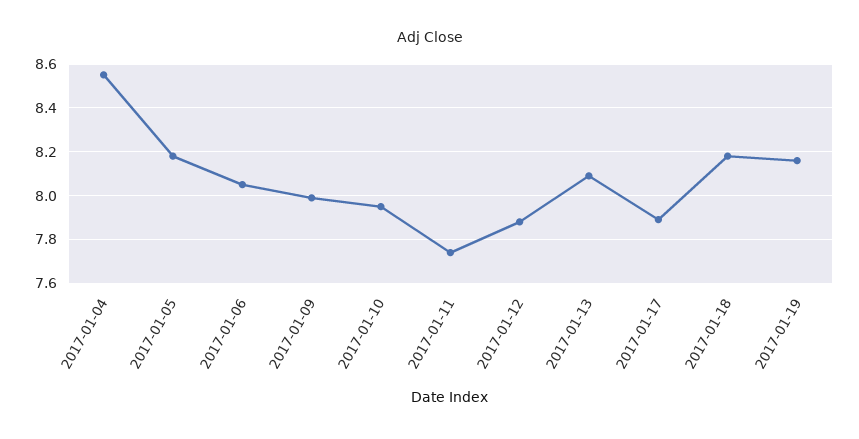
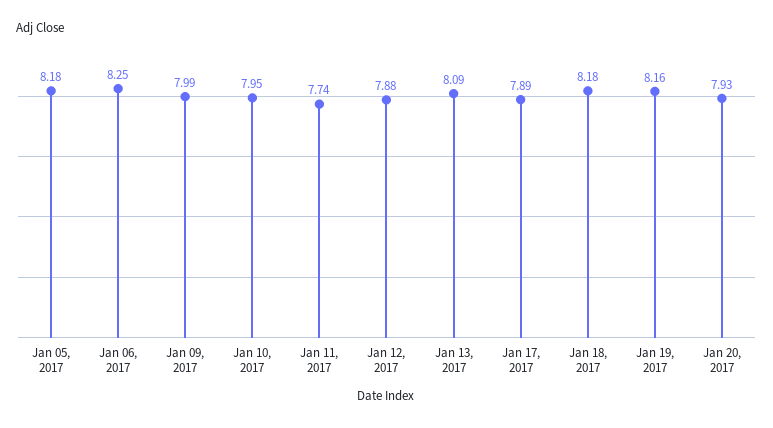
2017-01-04: 8.55 -> none
2017-01-06: 8.05 -> 8.25
Jan 20, 2017: none -> 7.93

